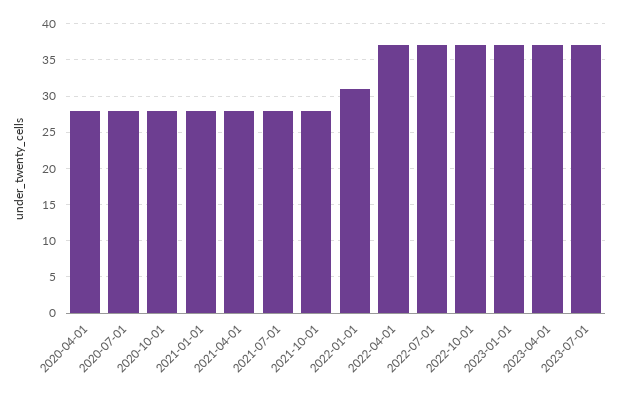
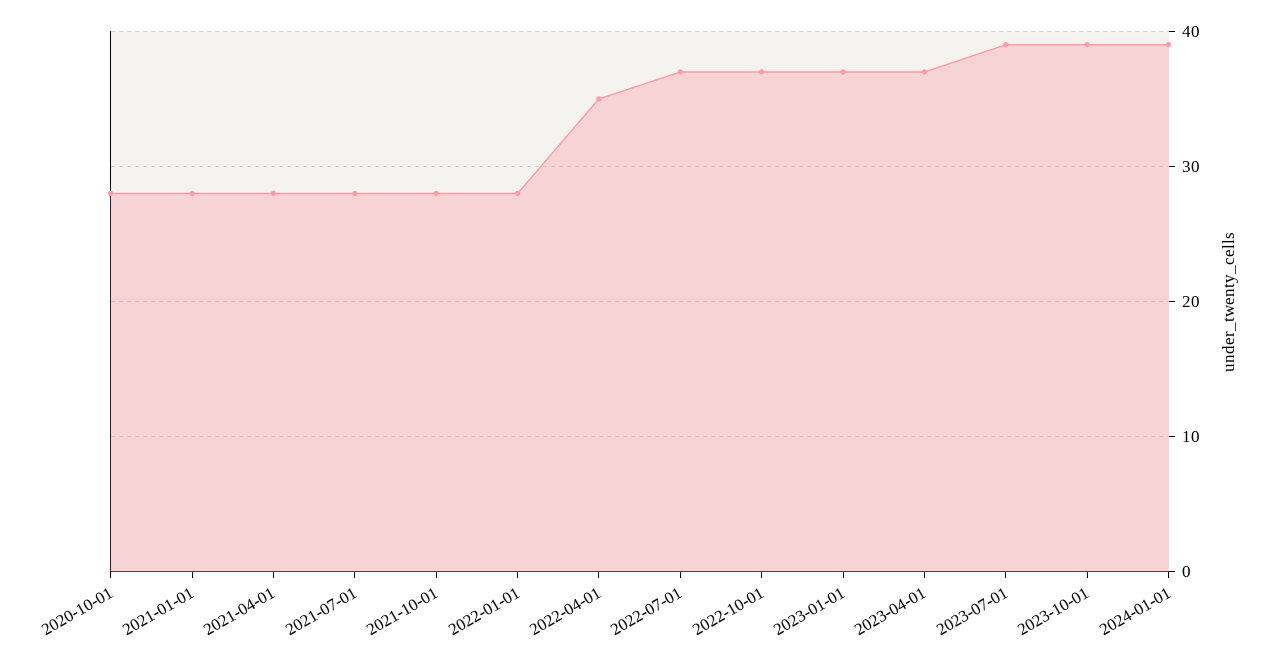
2020-04-01: 28 -> none
2020-07-01: 28 -> none
2022-01-01: 31 -> 28
2022-04-01: 37 -> 35
2023-07-01: 37 -> 39
2023-10-01: none -> 39
2024-01-01: none -> 39

